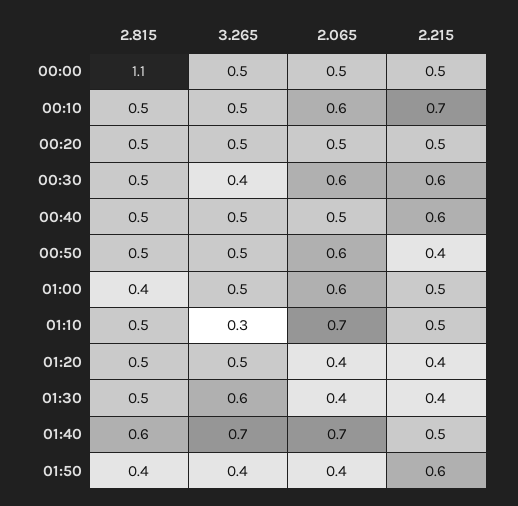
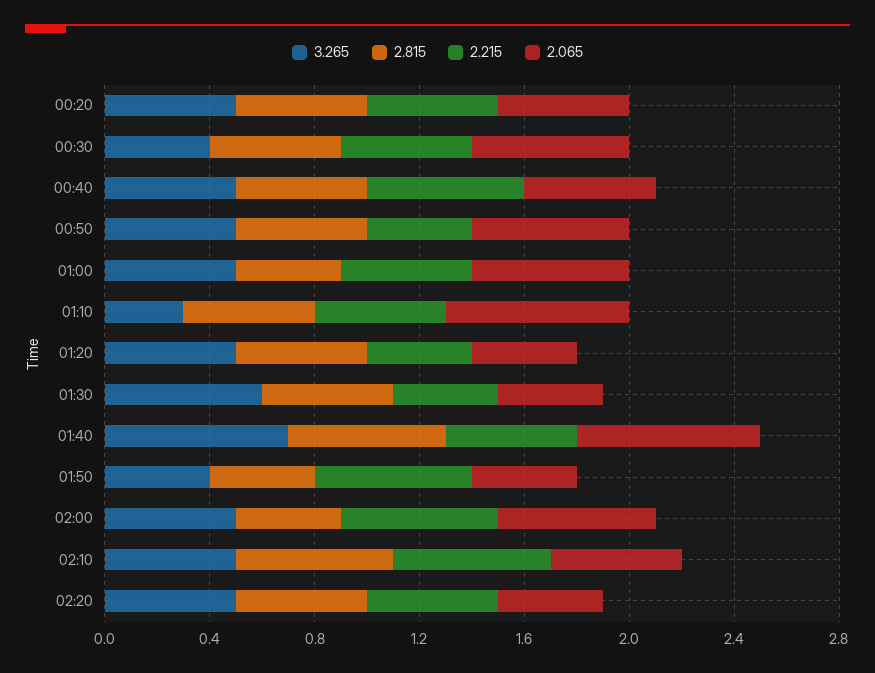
2.815, 00:00: 1.1 -> none
3.265, 00:00: 0.5 -> none
2.065, 00:00: 0.5 -> none
2.215, 00:00: 0.5 -> none
2.815, 00:10: 0.5 -> none
3.265, 00:10: 0.5 -> none
2.065, 00:10: 0.6 -> none
2.215, 00:10: 0.7 -> none
2.215, 00:30: 0.6 -> 0.5
3.265, 02:00: none -> 0.5
2.815, 02:00: none -> 0.4
2.215, 02:00: none -> 0.6
2.065, 02:00: none -> 0.6
3.265, 02:10: none -> 0.5
2.815, 02:10: none -> 0.6
2.215, 02:10: none -> 0.6
2.065, 02:10: none -> 0.5
3.265, 02:20: none -> 0.5
2.815, 02:20: none -> 0.5
2.215, 02:20: none -> 0.5
2.065, 02:20: none -> 0.4

